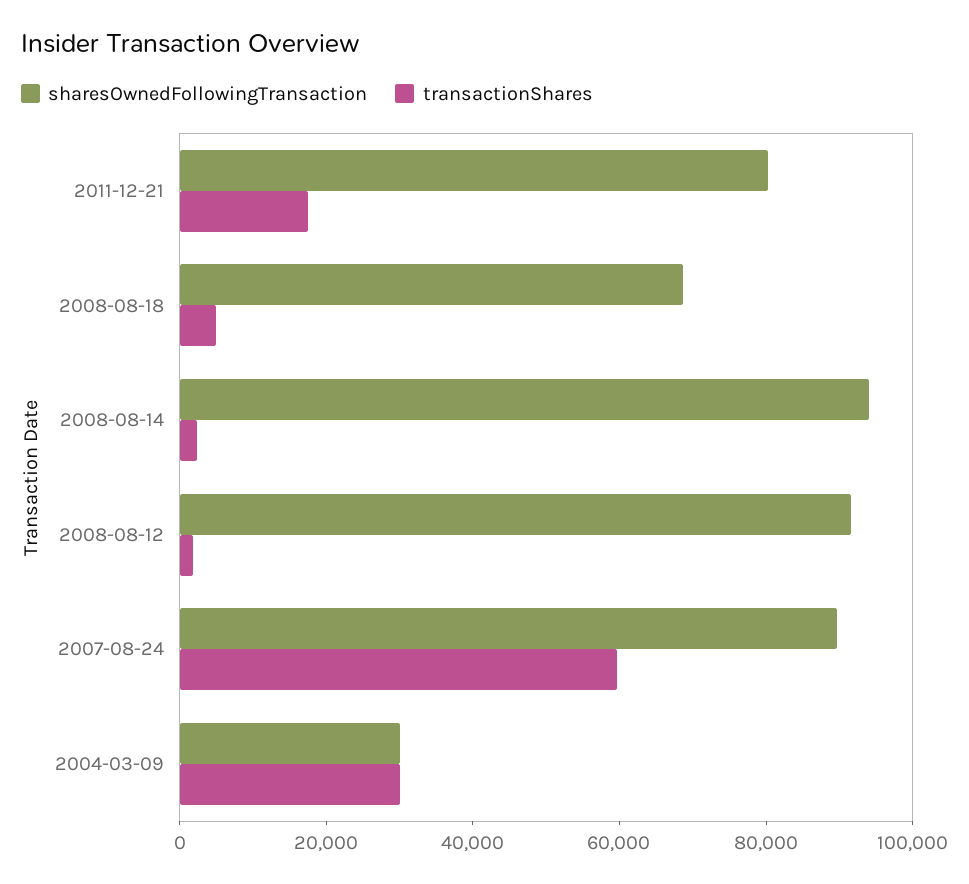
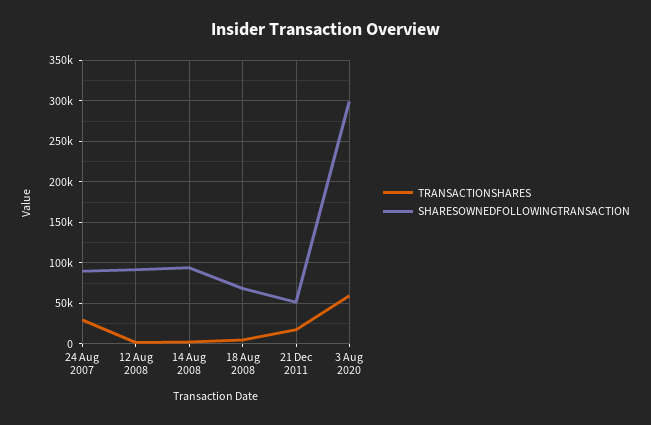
sharesOwnedFollowingTransaction, 2011-12-21: 80000 -> 50000
transactionShares, 2007-08-24: 60000 -> 30000
sharesOwnedFollowingTransaction, 2004-03-09: 30000 -> none
transactionShares, 2004-03-09: 30000 -> none
transactionShares, 3 Aug 2020: none -> 60000
sharesOwnedFollowingTransaction, 3 Aug 2020: none -> 300000

